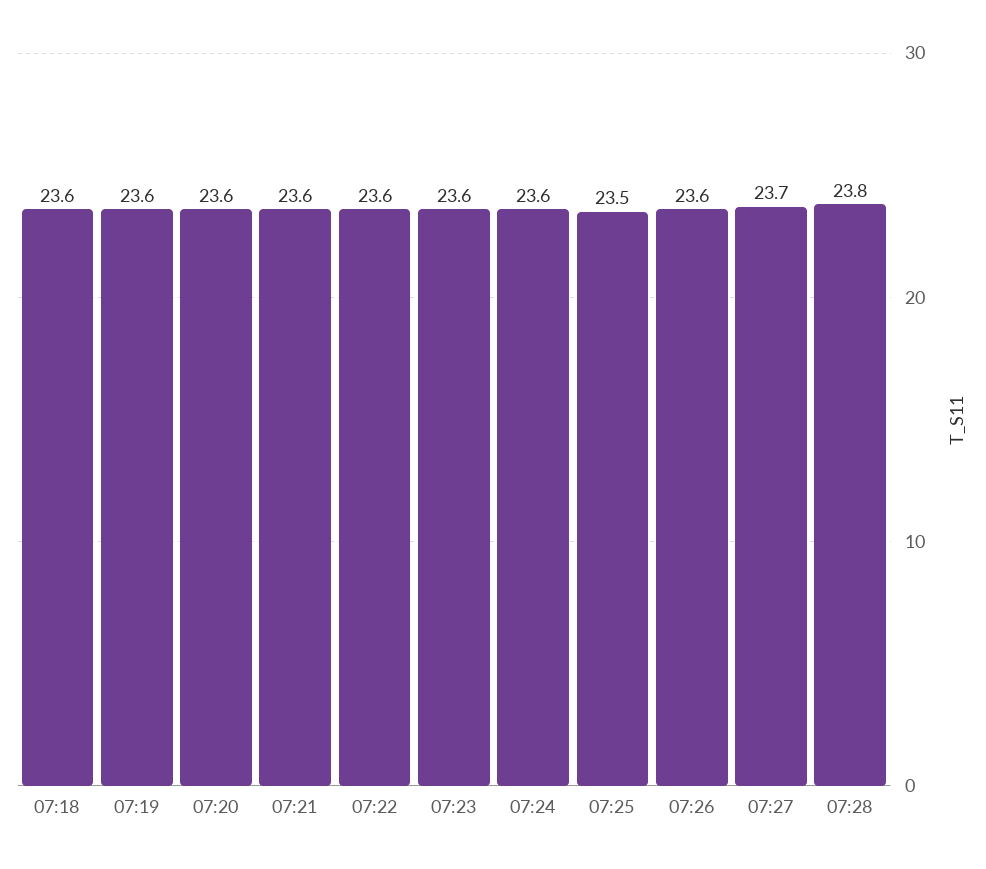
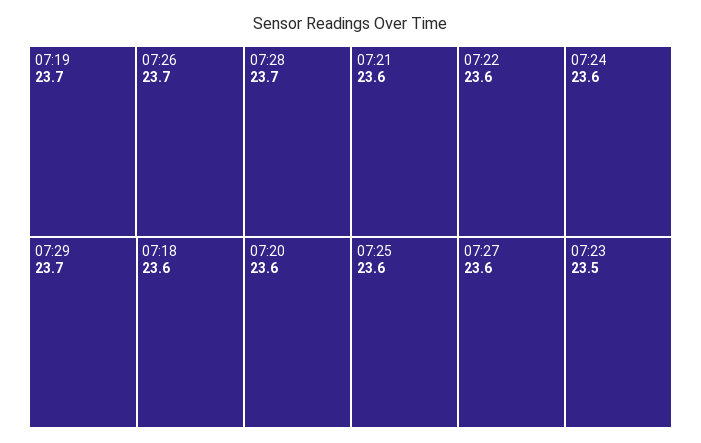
07:19: 23.6 -> 23.7
07:23: 23.6 -> 23.5
07:25: 23.5 -> 23.6
07:26: 23.6 -> 23.7
07:27: 23.7 -> 23.6
07:28: 23.8 -> 23.7
07:29: none -> 23.7

